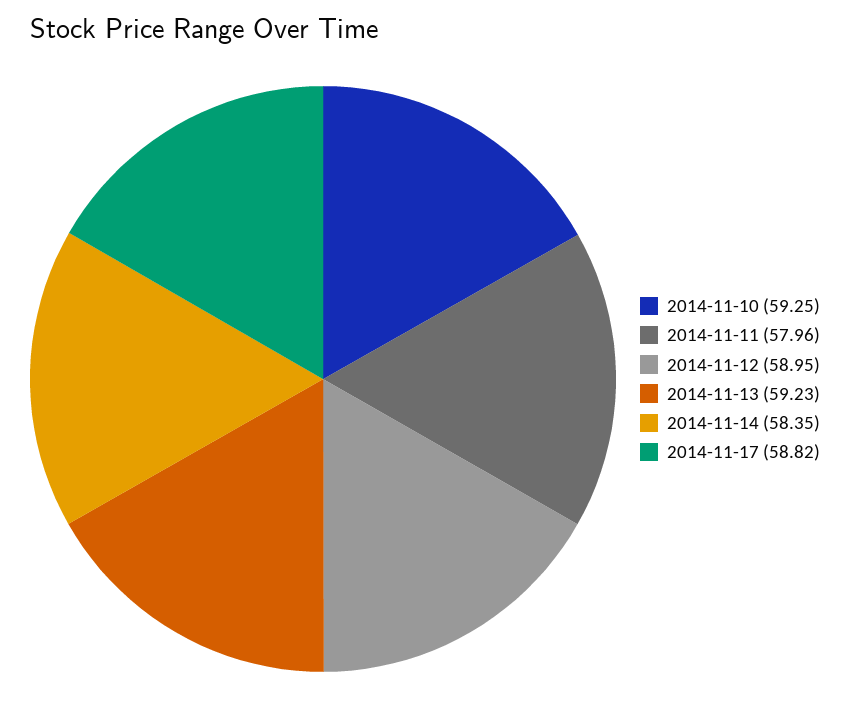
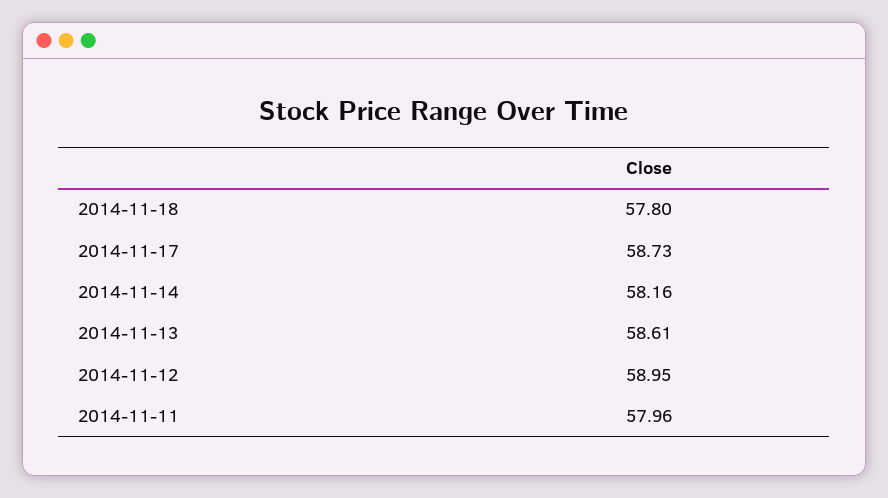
2014-11-10: 59.25 -> none
2014-11-13: 59.23 -> 58.61
2014-11-14: 58.35 -> 58.16
2014-11-17: 58.82 -> 58.73
2014-11-18: none -> 57.8

